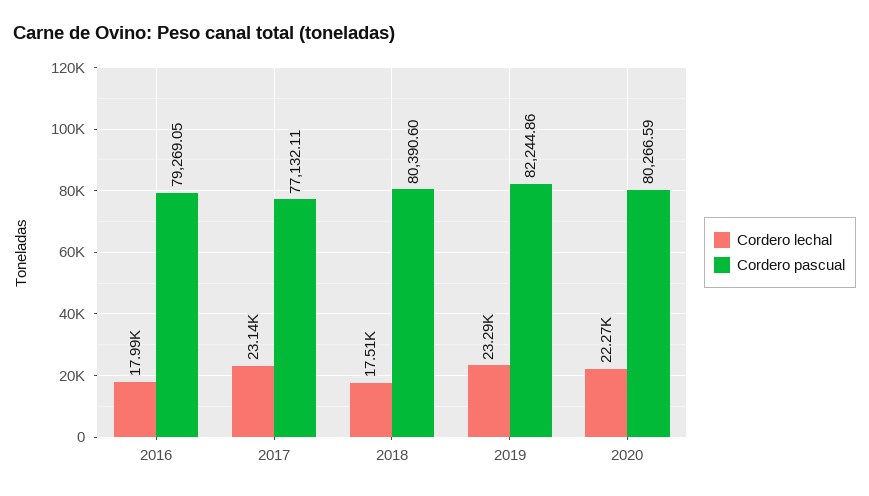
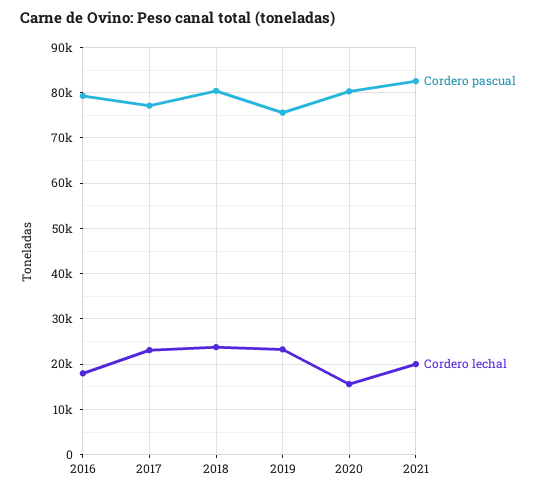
Cordero lechal, 2018: 17510 -> 24000
Cordero pascual, 2019: 82244.86 -> 76000
Cordero lechal, 2020: 22270 -> 16000
Cordero pascual, 2021: none -> 82000
Cordero lechal, 2021: none -> 20000

